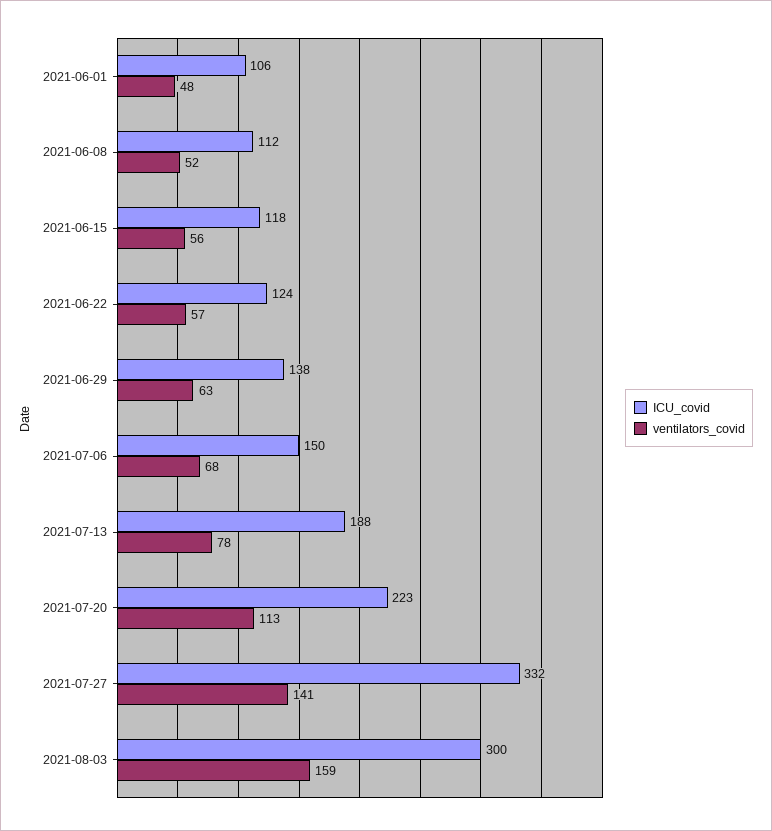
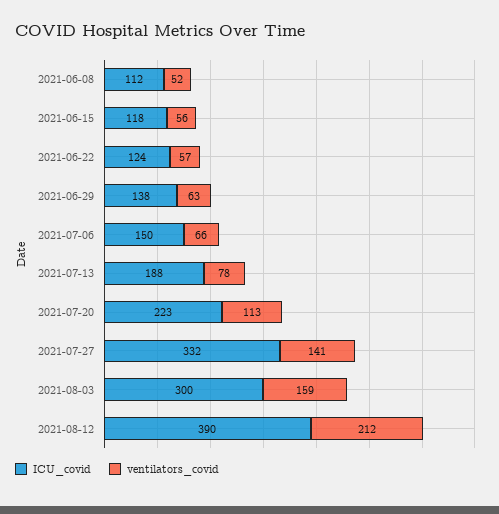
ICU_covid, 2021-06-01: 106 -> none
ventilators_covid, 2021-06-01: 48 -> none
ventilators_covid, 2021-07-06: 68 -> 66
ICU_covid, 2021-08-12: none -> 390
ventilators_covid, 2021-08-12: none -> 212

